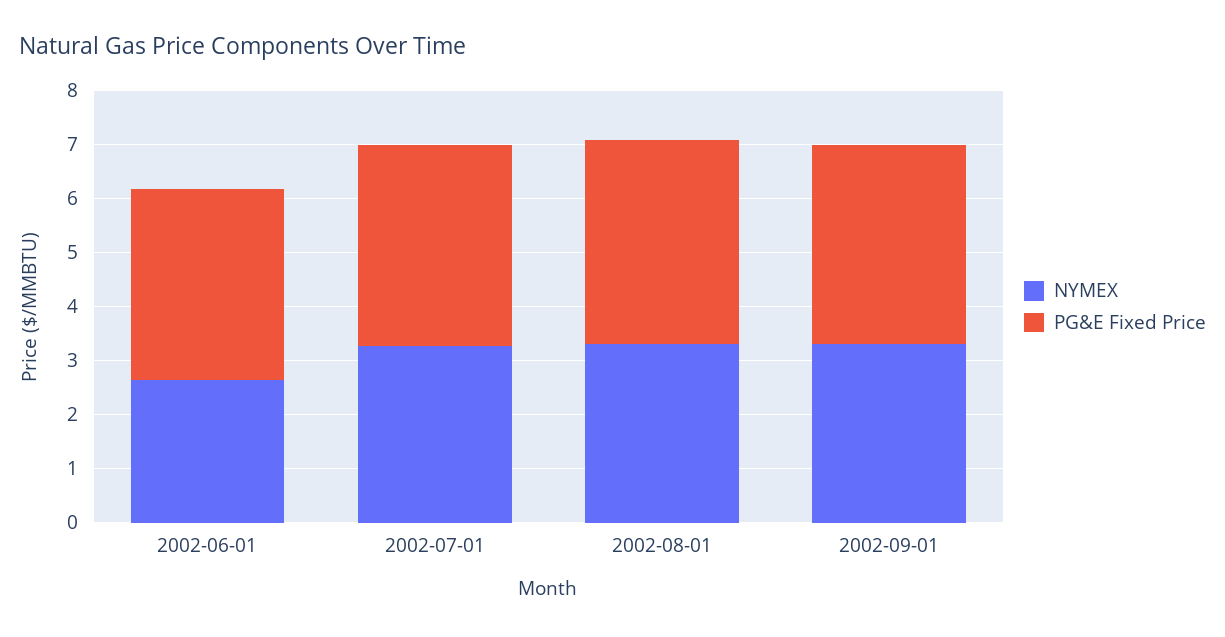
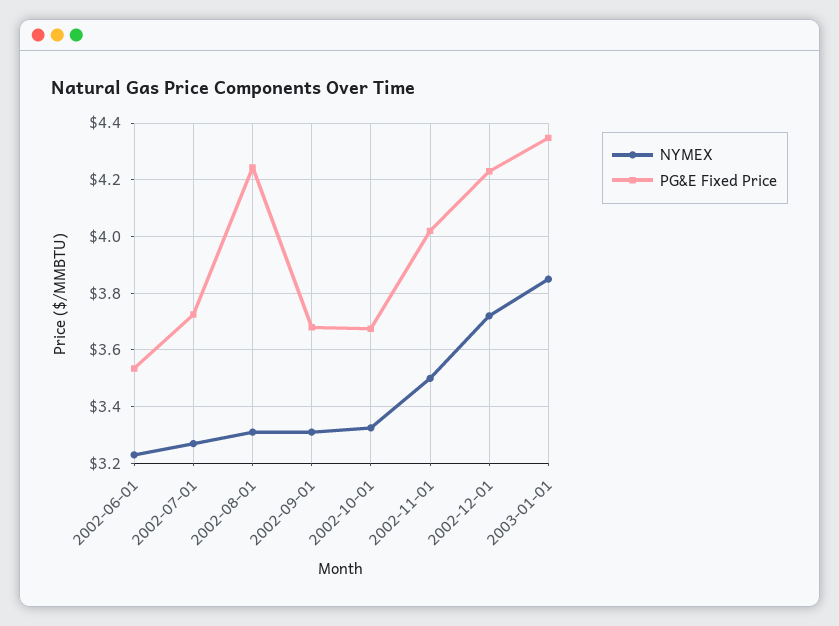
NYMEX, 2002-06-01: 2.6 -> 3.225
PG&E Fixed Price, 2002-08-01: 3.8 -> 4.25
NYMEX, 2002-10-01: none -> 3.325
PG&E Fixed Price, 2002-10-01: none -> 3.675
NYMEX, 2002-11-01: none -> 3.5
PG&E Fixed Price, 2002-11-01: none -> 4.025
NYMEX, 2002-12-01: none -> 3.725
PG&E Fixed Price, 2002-12-01: none -> 4.225
NYMEX, 2003-01-01: none -> 3.85
PG&E Fixed Price, 2003-01-01: none -> 4.35

